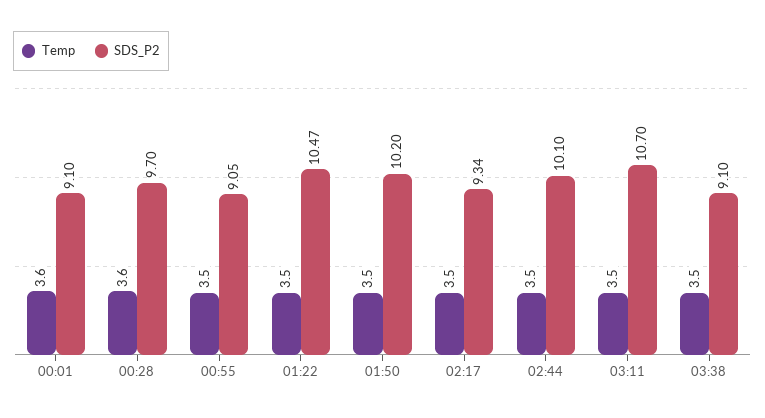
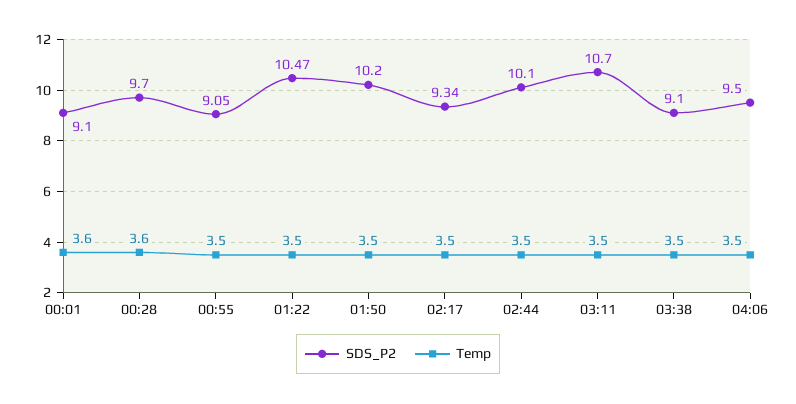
SDS_P2, 04:06: none -> 9.5
Temp, 04:06: none -> 3.5

